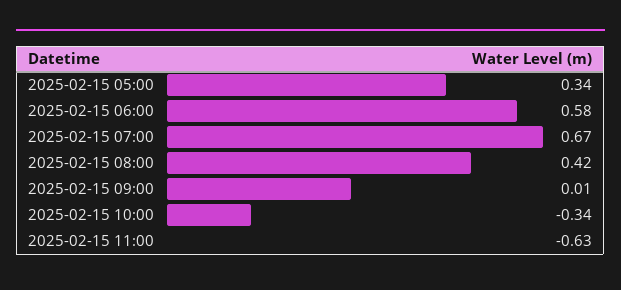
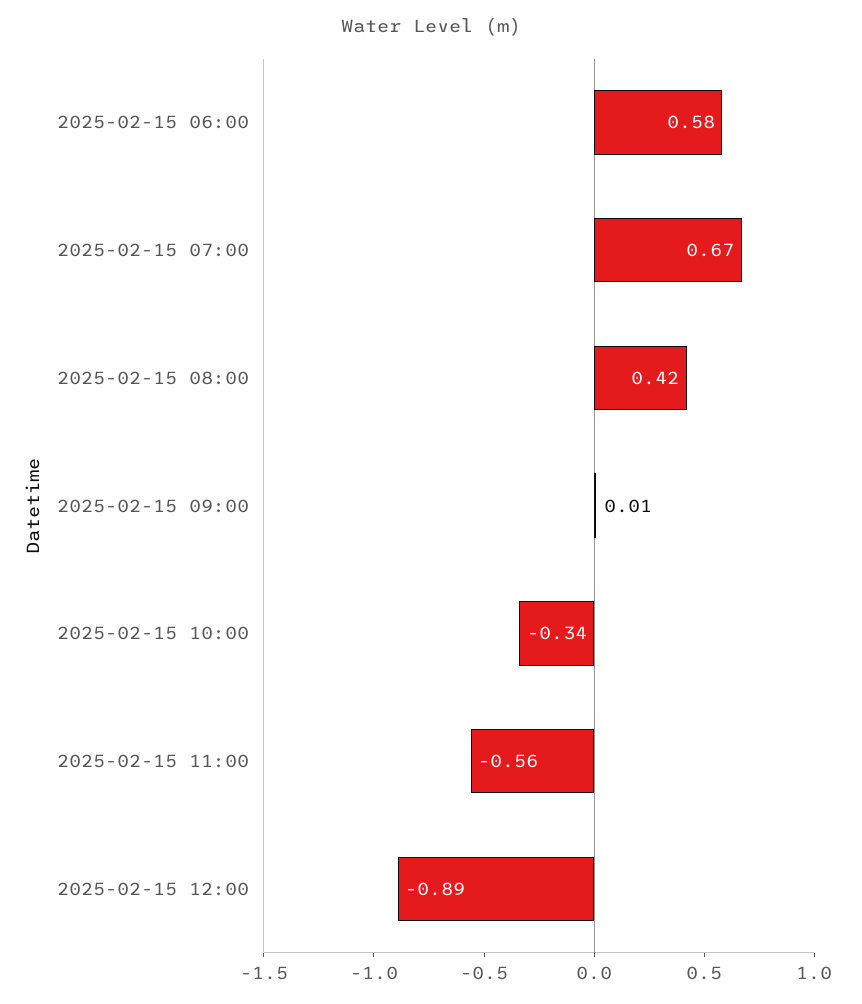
2025-02-15 05:00: 0.34 -> none
2025-02-15 11:00: -0.63 -> -0.56
2025-02-15 12:00: none -> -0.89

